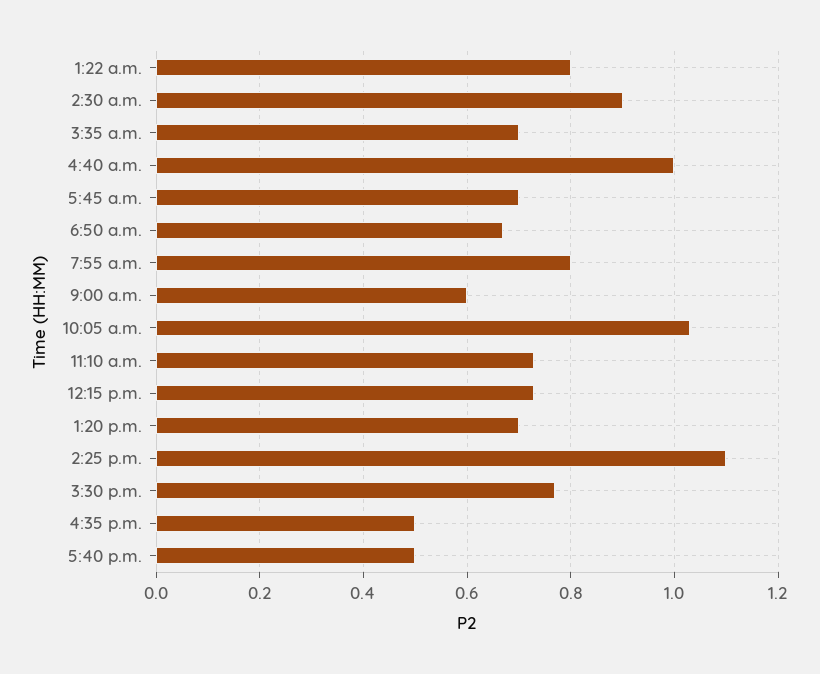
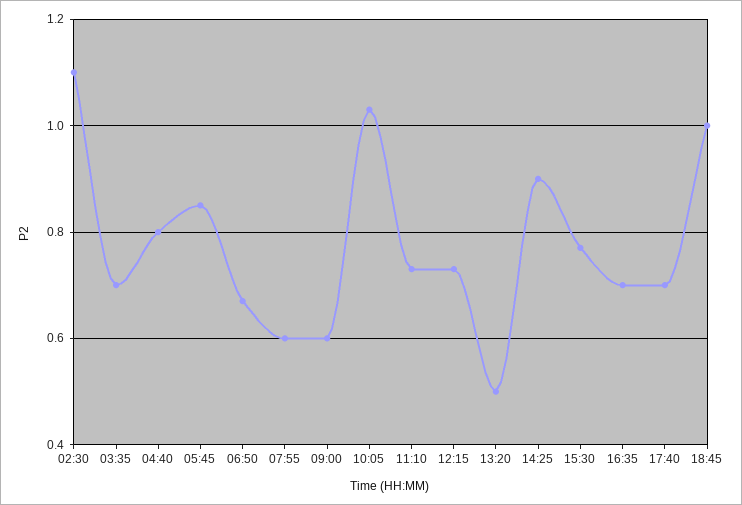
1:22 a.m.: 0.8 -> none
2:30 a.m.: 0.9 -> 1.1
4:40 a.m.: 1 -> 0.8
5:45 a.m.: 0.7 -> 0.85
7:55 a.m.: 0.8 -> 0.6
1:20 p.m.: 0.7 -> 0.5
2:25 p.m.: 1.1 -> 0.9
4:35 p.m.: 0.5 -> 0.7
5:40 p.m.: 0.5 -> 0.7
18:45: none -> 1

